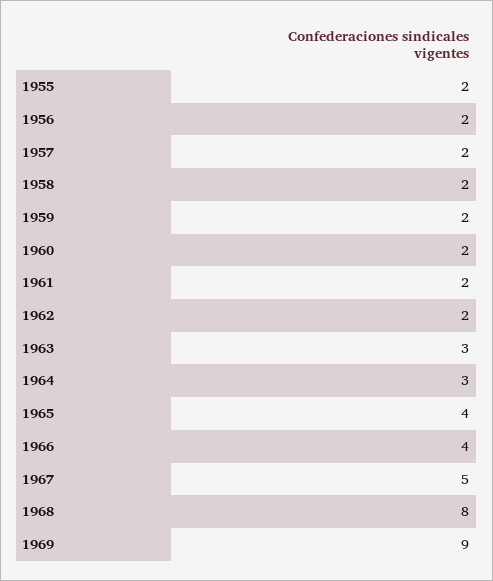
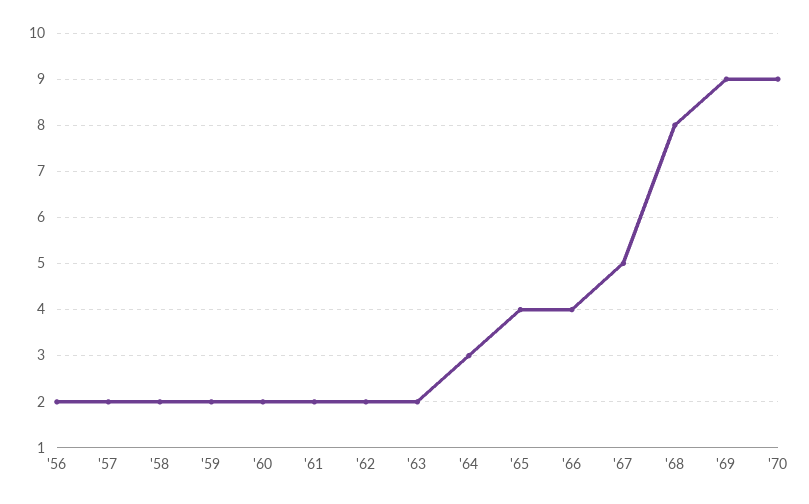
1955: 2 -> none
1963: 3 -> 2
'70: none -> 9

